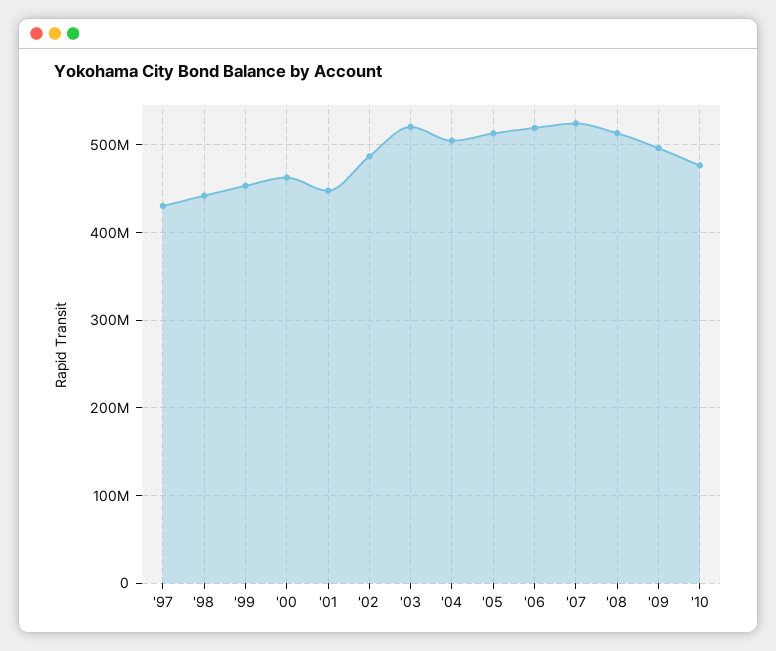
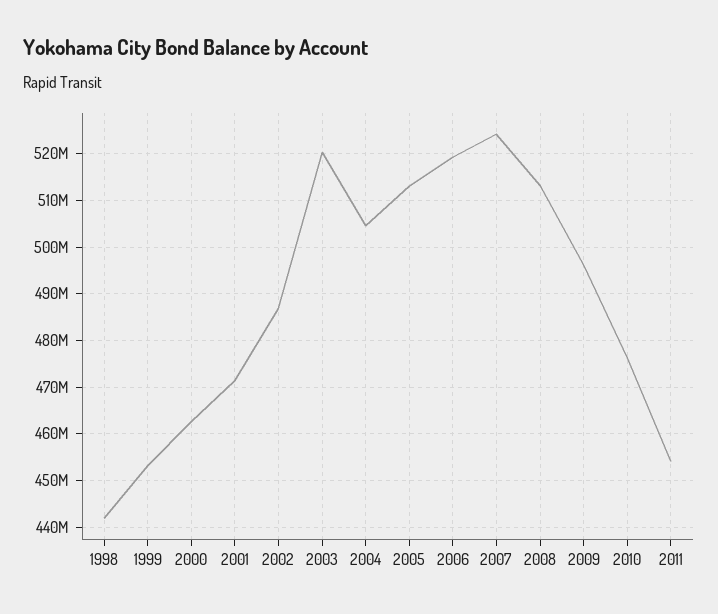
'97: 430000000 -> none
'01: 450000000 -> 472000000
2011: none -> 454000000

